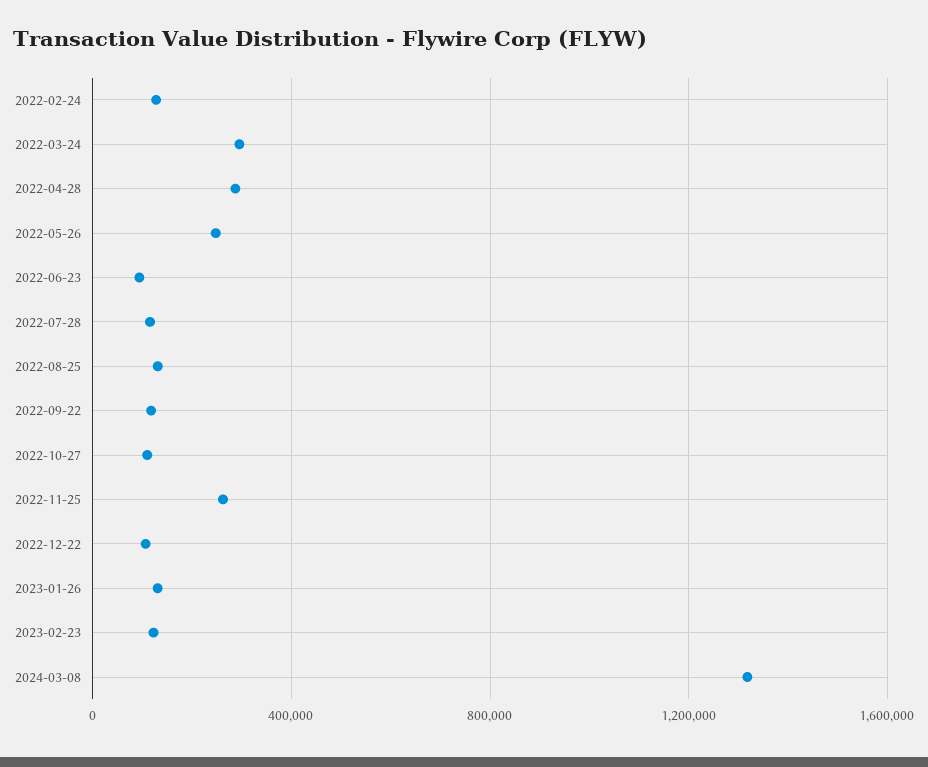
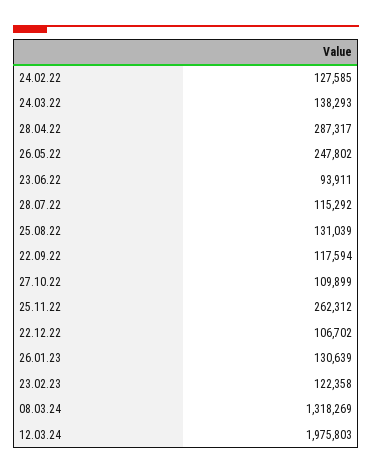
2022-03-24: 300000 -> 138293
12.03.24: none -> 1975803

